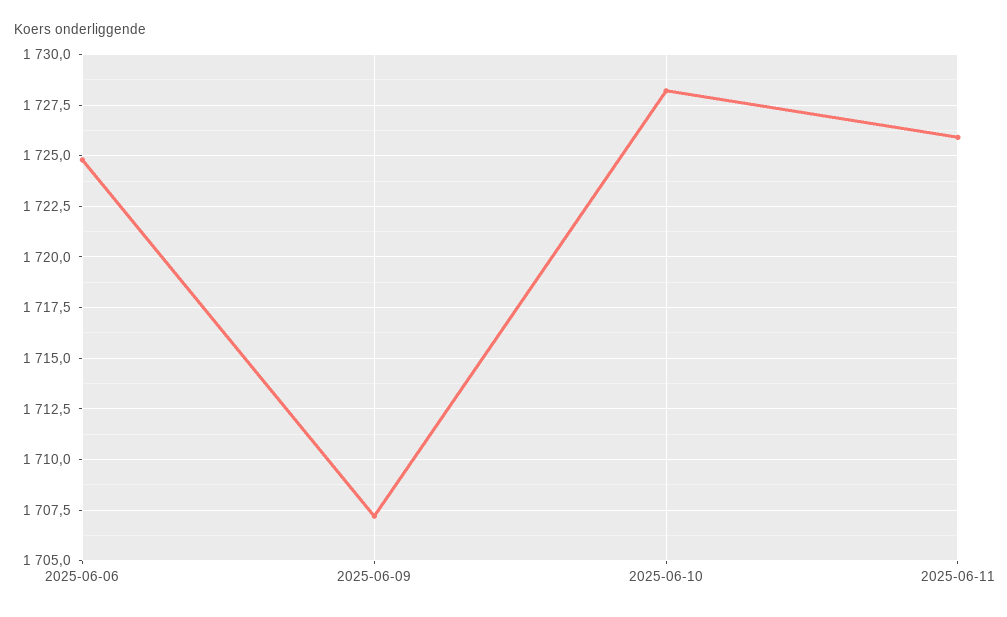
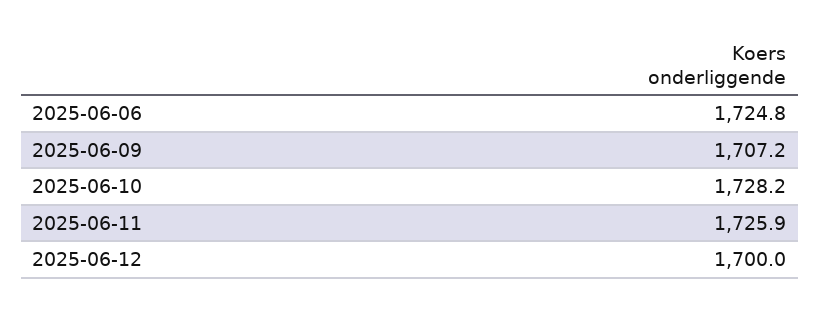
2025-06-12: none -> 1700

